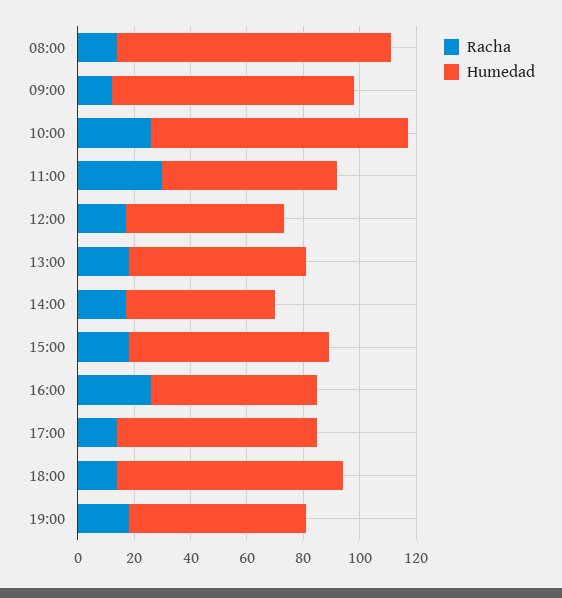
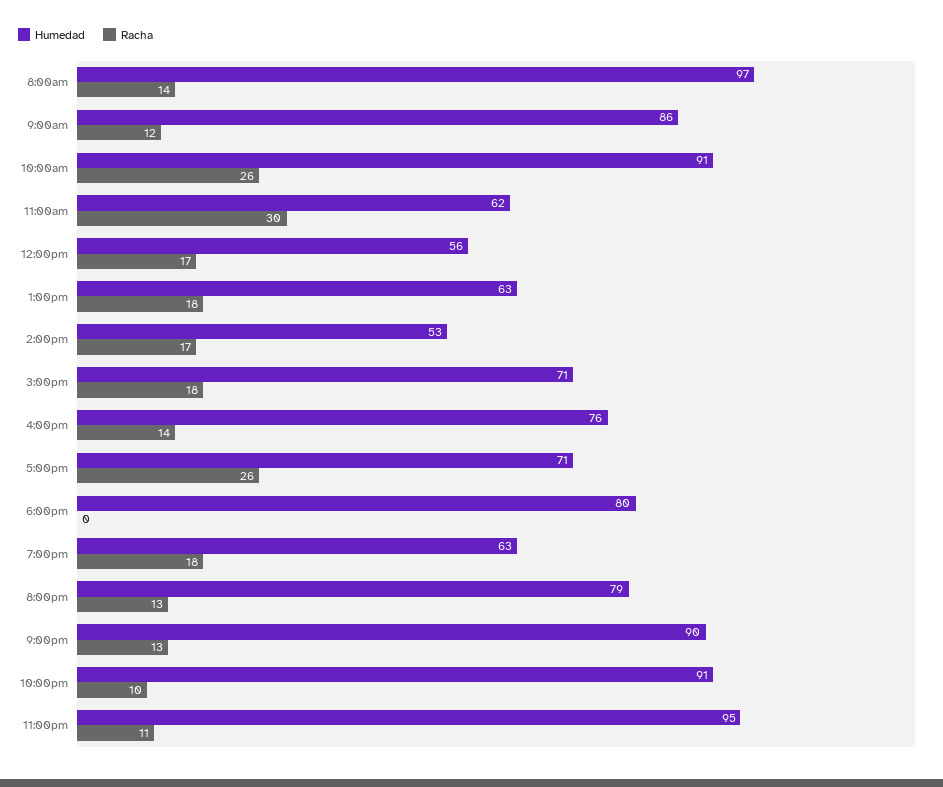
Racha, 16:00: 25 -> 14
Humedad, 16:00: 60 -> 76
Racha, 17:00: 15 -> 26
Racha, 18:00: 15 -> 0
Humedad, 8:00pm: none -> 79
Racha, 8:00pm: none -> 13
Humedad, 9:00pm: none -> 90
Racha, 9:00pm: none -> 13
Humedad, 10:00pm: none -> 91
Racha, 10:00pm: none -> 10
Humedad, 11:00pm: none -> 95
Racha, 11:00pm: none -> 11

